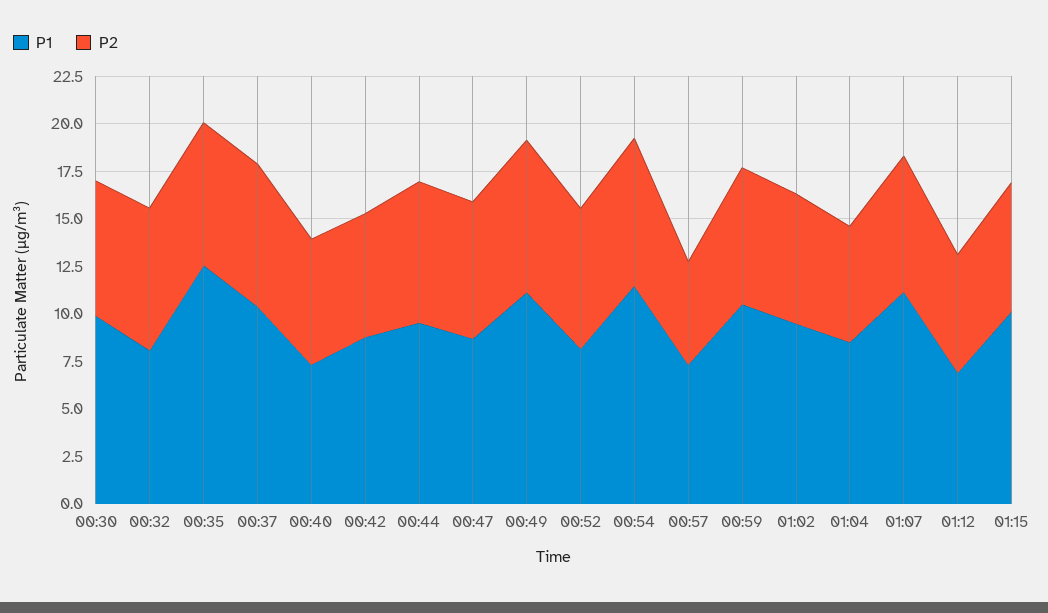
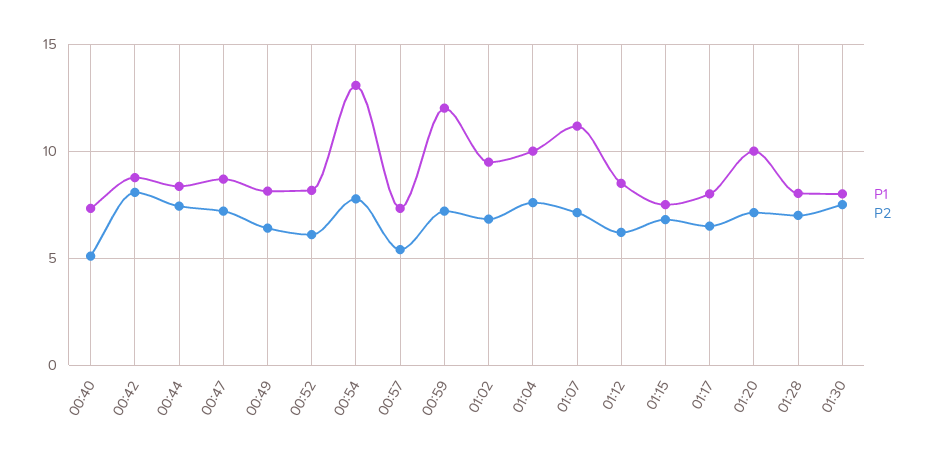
P1, 00:30: 10 -> none
P2, 00:30: 7 -> none
P1, 00:32: 8 -> none
P2, 00:32: 7.5 -> none
P1, 00:35: 12.5 -> none
P2, 00:35: 7.5 -> none
P1, 00:37: 10.5 -> none
P2, 00:37: 7.5 -> none
P2, 00:40: 6.5 -> 5
P2, 00:42: 6.5 -> 8
P1, 00:44: 9.5 -> 8.5
P1, 00:49: 11 -> 8
P2, 00:49: 8 -> 6.5
P2, 00:52: 7.5 -> 6
P1, 00:54: 11.5 -> 13
P1, 00:59: 10.5 -> 12
P1, 01:04: 8.5 -> 10
P2, 01:04: 6 -> 7.5
P1, 01:12: 7 -> 8.5
P1, 01:15: 10 -> 7.5
P1, 01:17: none -> 8
P2, 01:17: none -> 6.5
P1, 01:20: none -> 10
P2, 01:20: none -> 7
P1, 01:28: none -> 8
P2, 01:28: none -> 7
P1, 01:30: none -> 8
P2, 01:30: none -> 7.5

